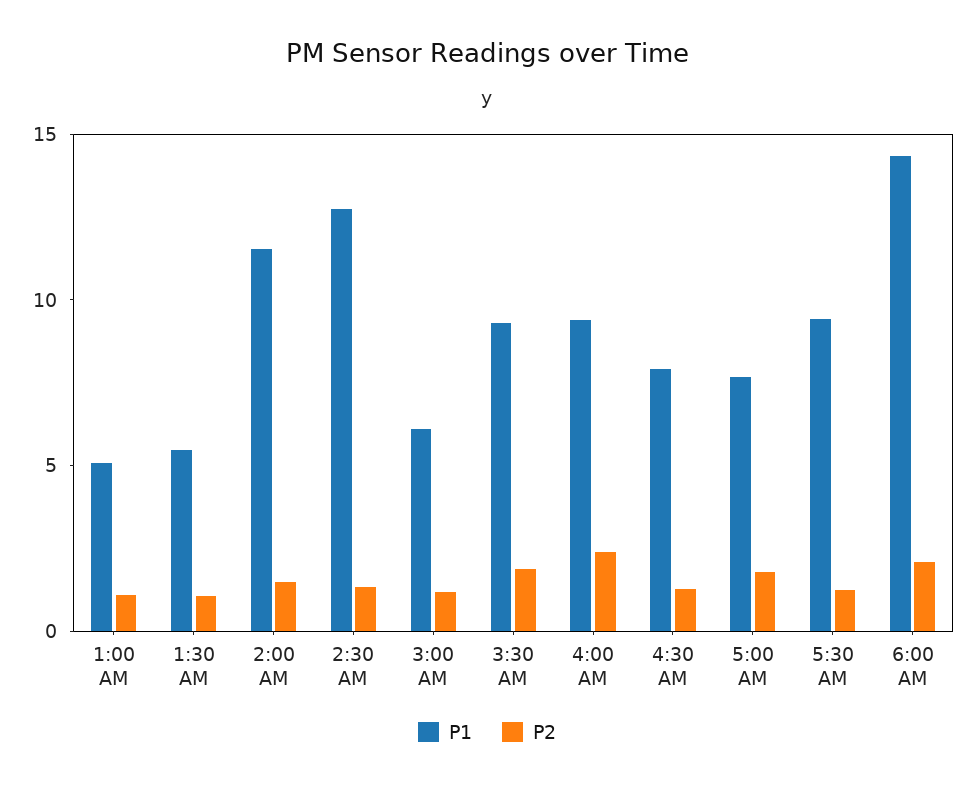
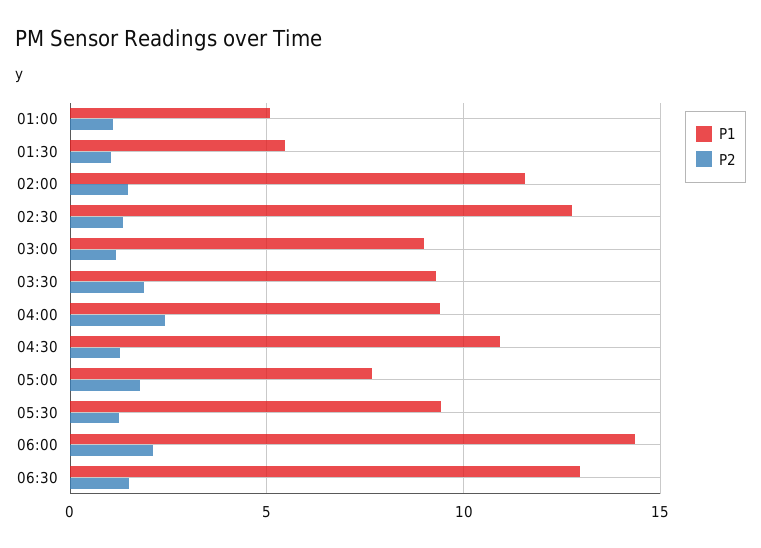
P1, 3:00 AM: 6 -> 9
P1, 4:30 AM: 8 -> 11
P1, 06:30: none -> 13
P2, 06:30: none -> 1.5

